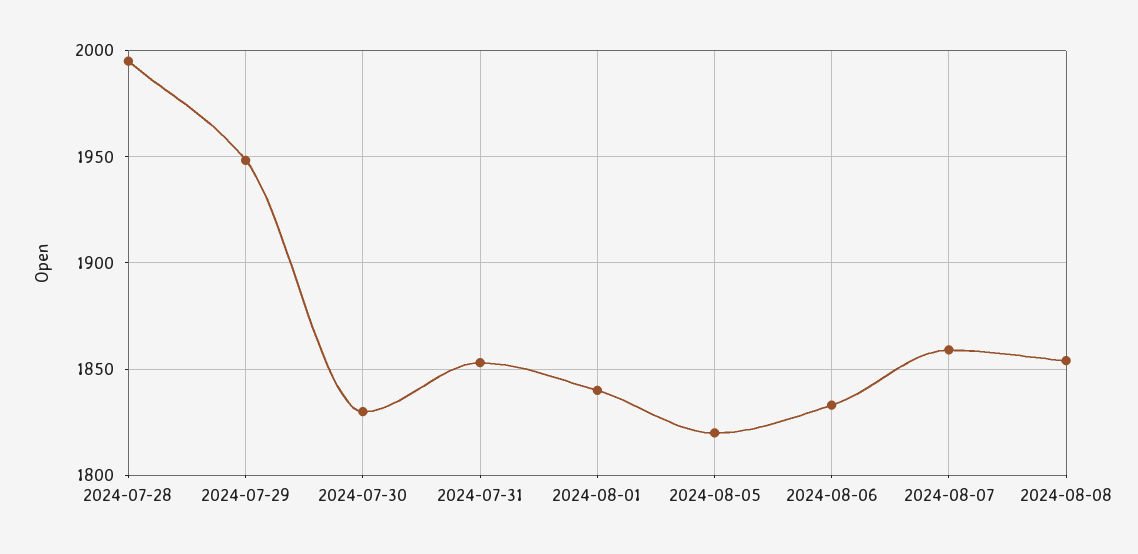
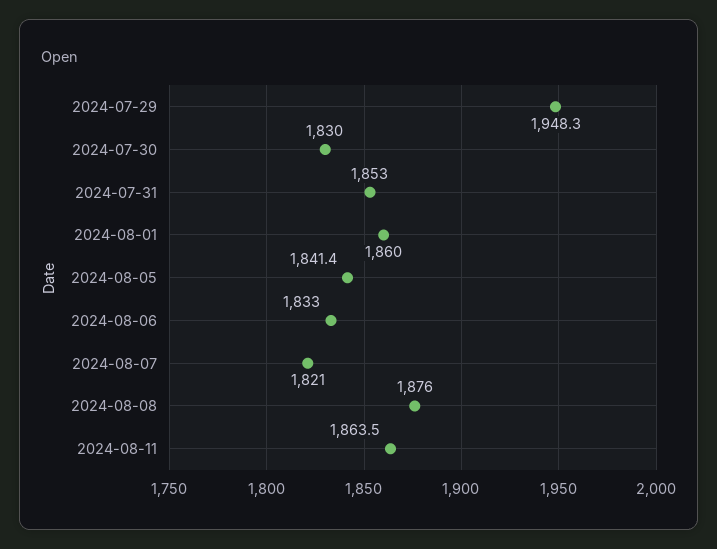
2024-07-28: 1995 -> none
2024-08-01: 1840 -> 1860
2024-08-05: 1820 -> 1841.4
2024-08-07: 1860 -> 1821
2024-08-08: 1855 -> 1876
2024-08-11: none -> 1863.5

